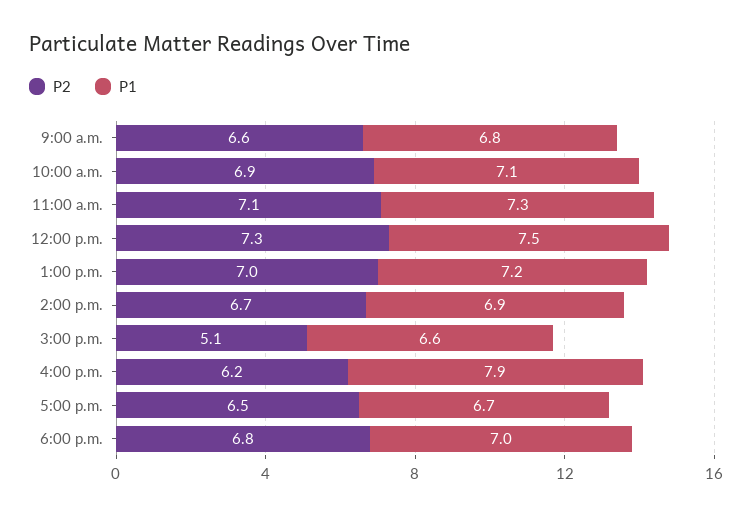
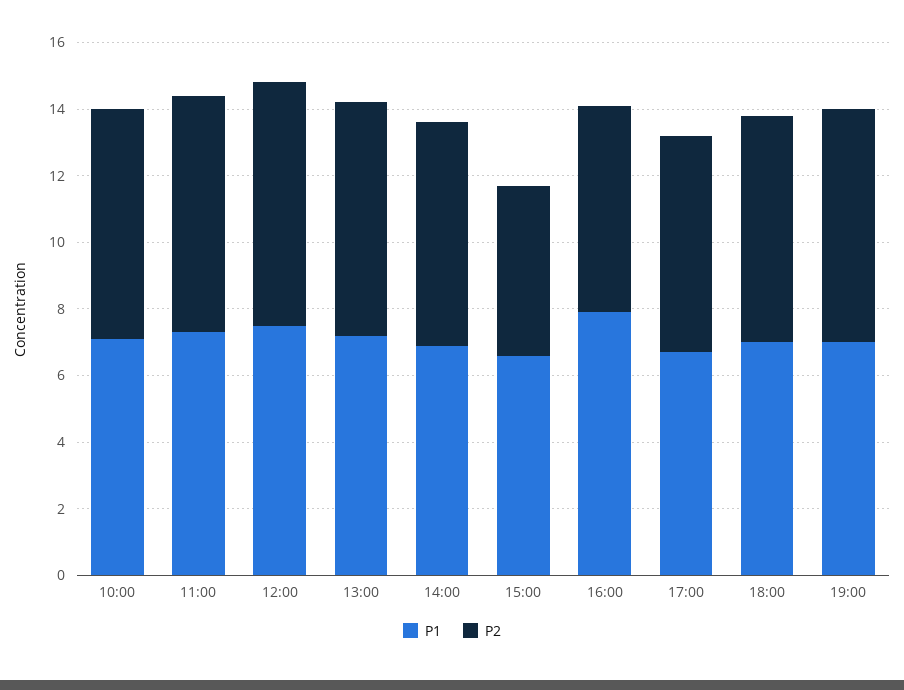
P2, 9:00 a.m.: 6.6 -> none
P1, 9:00 a.m.: 6.8 -> none
P1, 19:00: none -> 7
P2, 19:00: none -> 7

